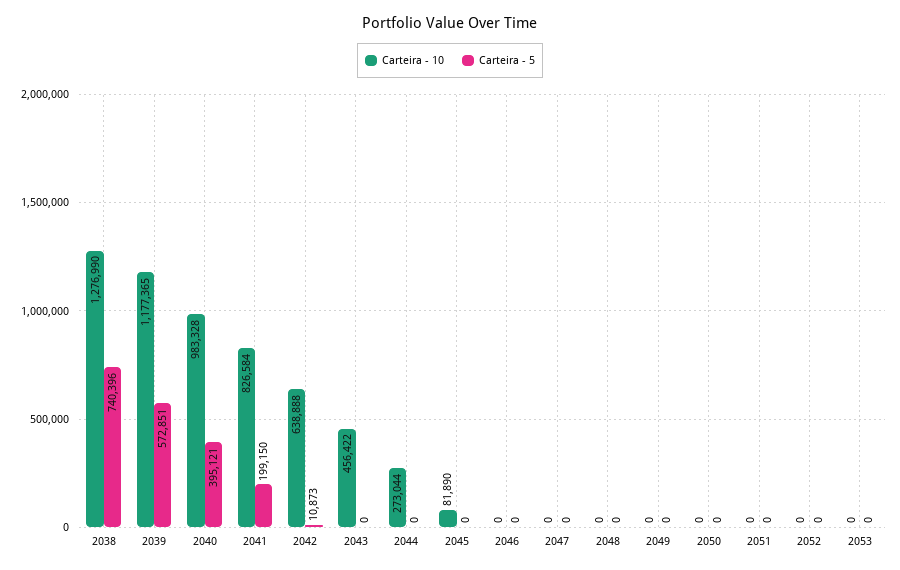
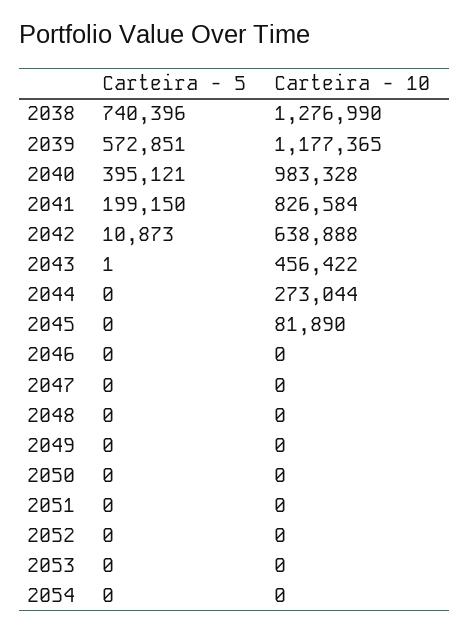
Carteira - 5, 2043: 0 -> 1
Carteira - 5, 2054: none -> 0
Carteira - 10, 2054: none -> 0

